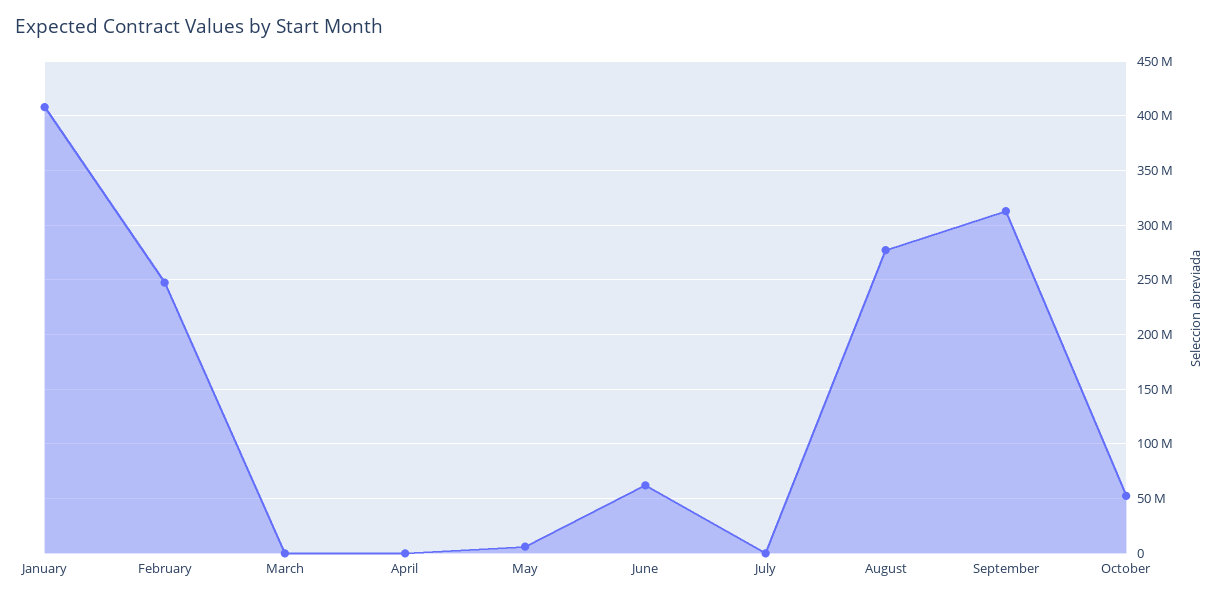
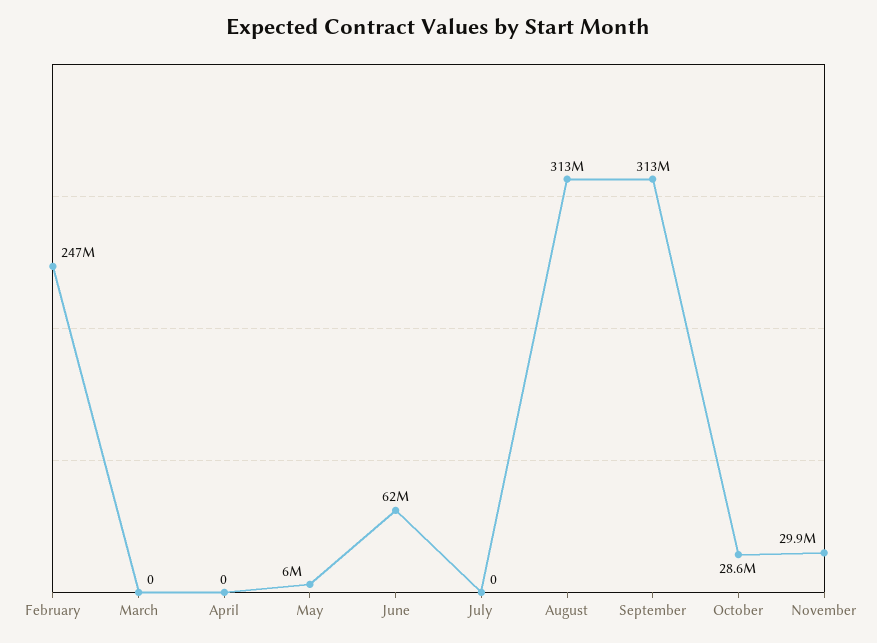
January: 410000000 -> none
August: 280000000 -> 313000000
October: 50000000 -> 28600000
November: none -> 29900000

